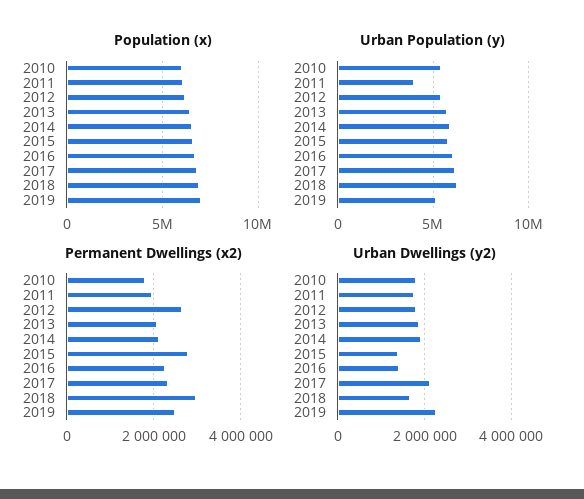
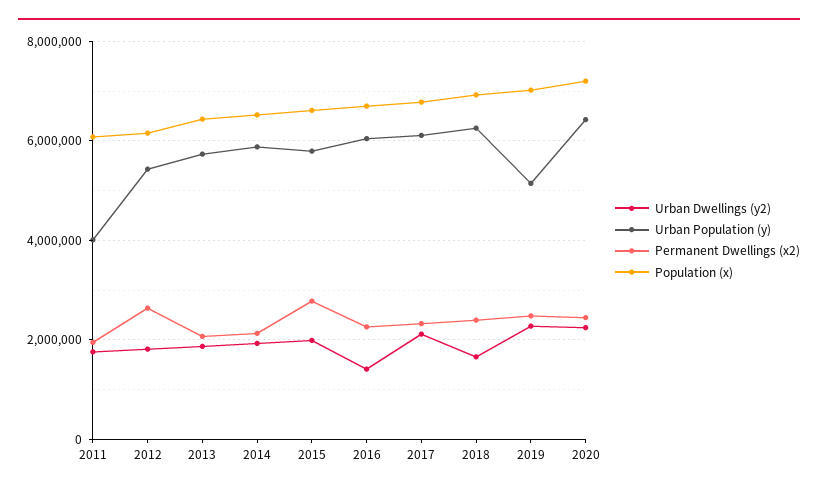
Population (x), 2010: 6000000 -> none
Urban Population (y), 2010: 5500000 -> none
Permanent Dwellings (x2), 2010: 1800000 -> none
Permanent Dwellings (x2), 2018: 3000000 -> 2400000
Urban Dwellings (y2), 2010: 1800000 -> none
Urban Dwellings (y2), 2015: 1400000 -> 2000000
Urban Dwellings (y2), 2020: none -> 2200000
Urban Population (y), 2020: none -> 6400000
Permanent Dwellings (x2), 2020: none -> 2400000
Population (x), 2020: none -> 7200000

